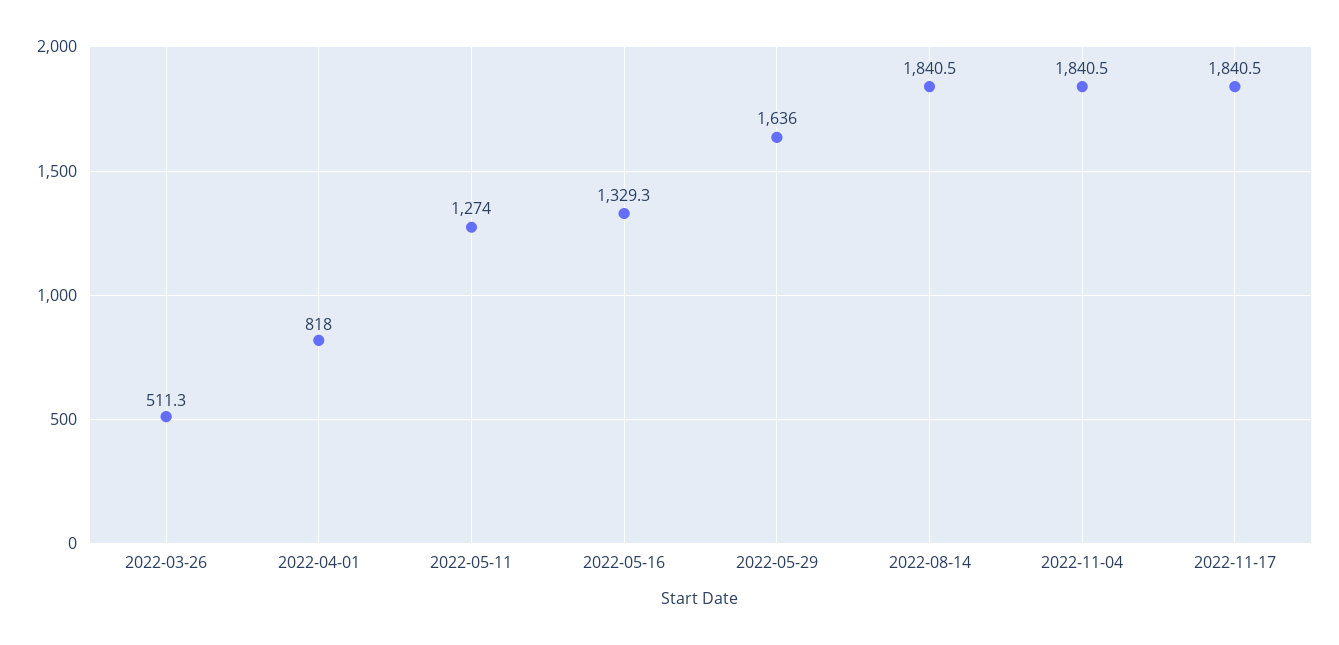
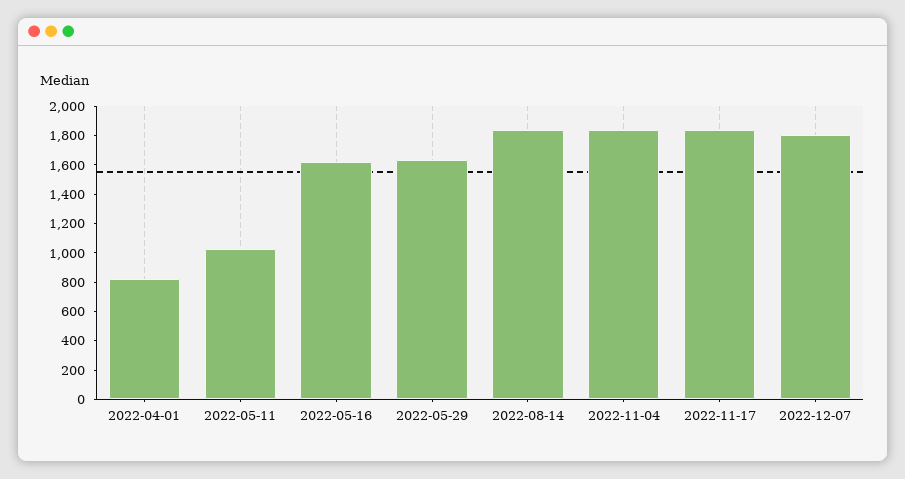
2022-03-26: 511.3 -> none
2022-05-11: 1274 -> 1000
2022-05-16: 1329.3 -> 1600
2022-12-07: none -> 1800

